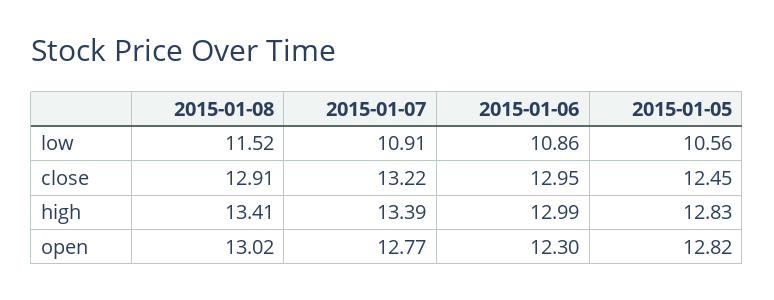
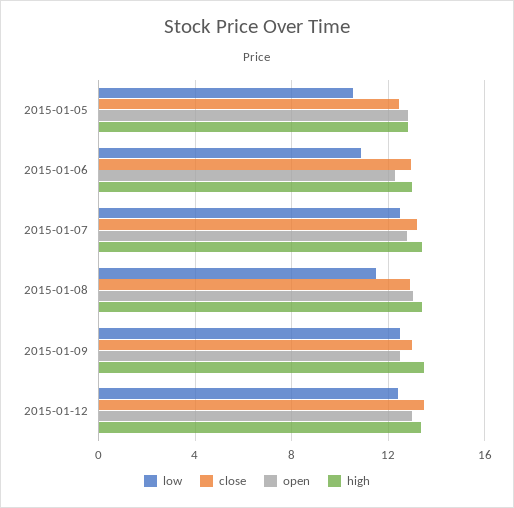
low, 2015-01-07: 10.91 -> 12.5
low, 2015-01-09: none -> 12.5
close, 2015-01-09: none -> 13
open, 2015-01-09: none -> 12.5
high, 2015-01-09: none -> 13.5
low, 2015-01-12: none -> 12.5
close, 2015-01-12: none -> 13.5
open, 2015-01-12: none -> 13
high, 2015-01-12: none -> 13.5

